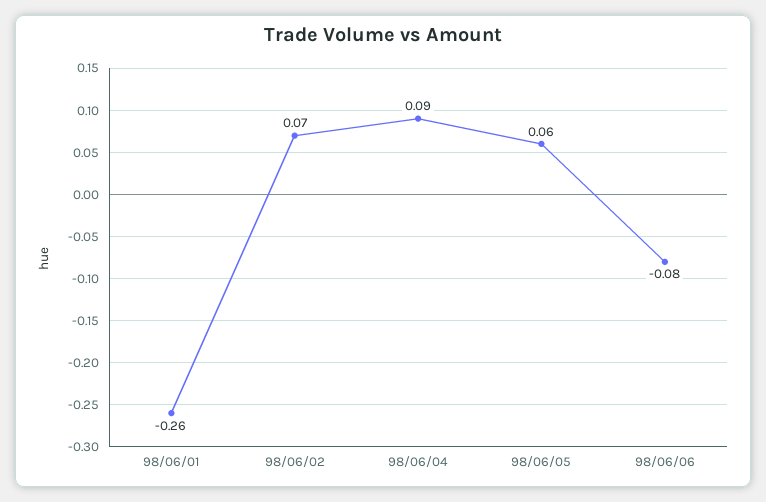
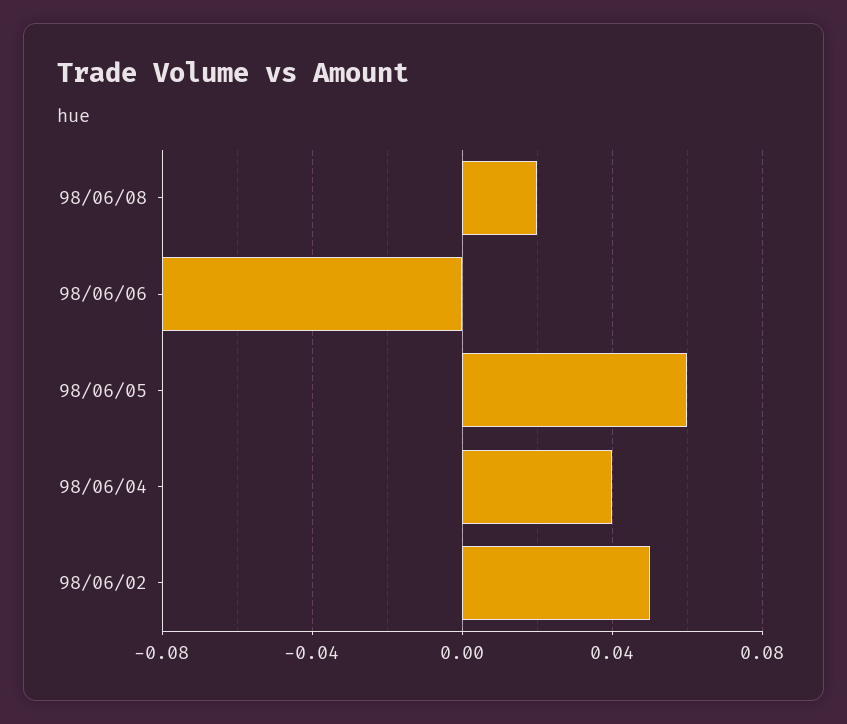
98/06/01: -0.26 -> none
98/06/02: 0.07 -> 0.05
98/06/04: 0.09 -> 0.04
98/06/08: none -> 0.02

